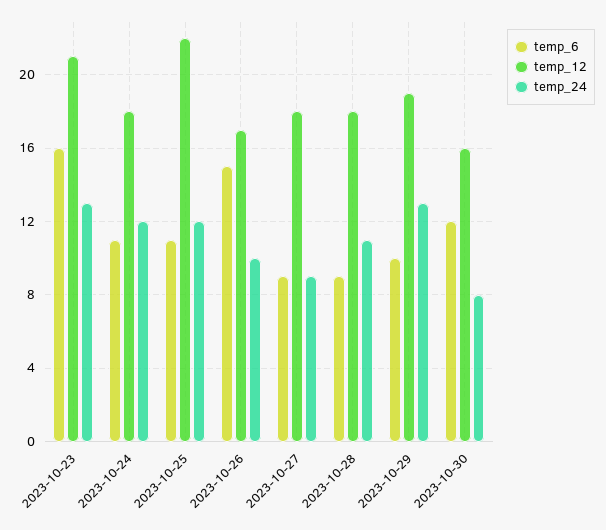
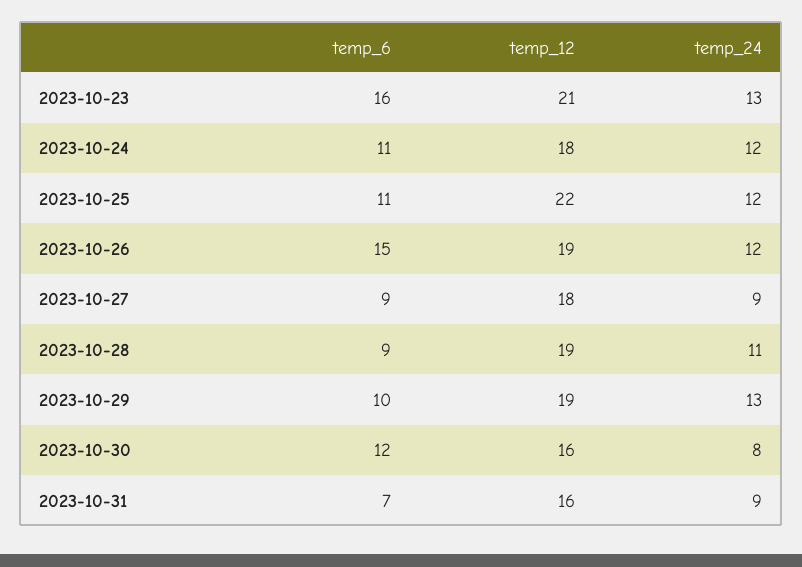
temp_12, 2023-10-26: 17 -> 19
temp_24, 2023-10-26: 10 -> 12
temp_12, 2023-10-28: 18 -> 19
temp_6, 2023-10-31: none -> 7
temp_12, 2023-10-31: none -> 16
temp_24, 2023-10-31: none -> 9

